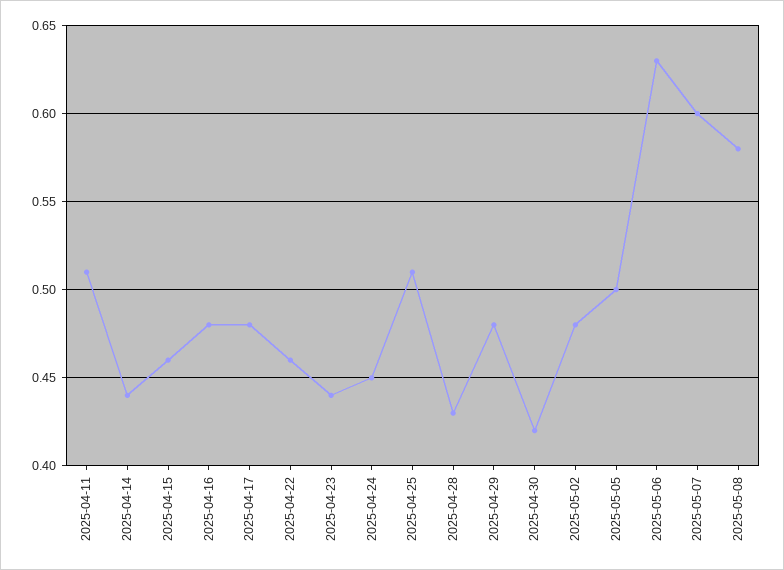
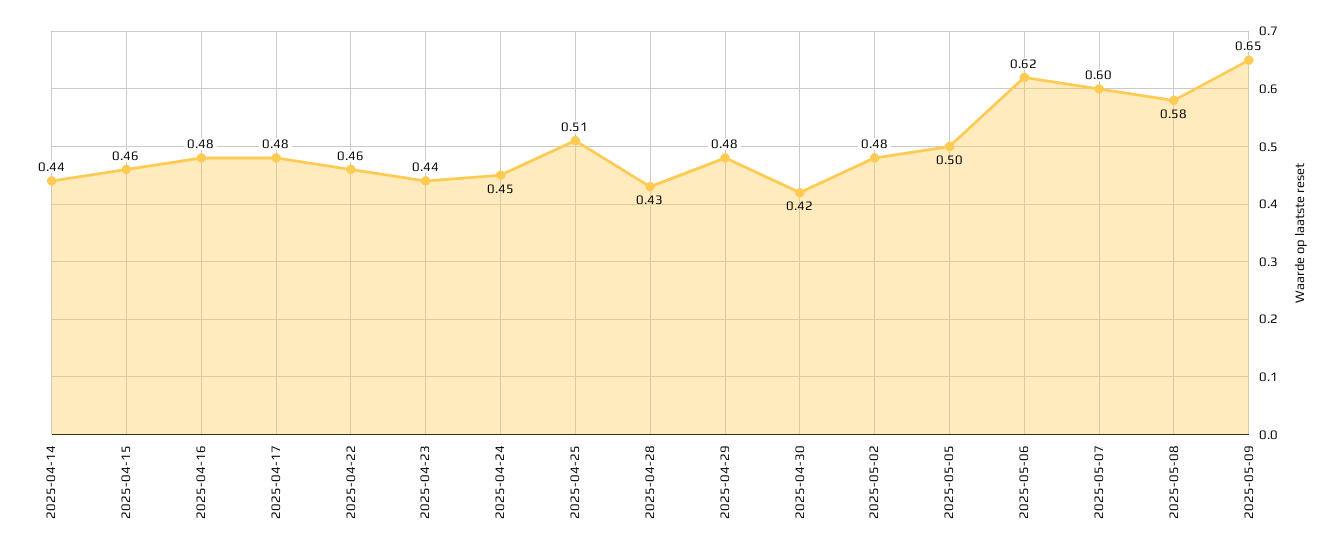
2025-04-11: 0.51 -> none
2025-05-06: 0.63 -> 0.62
2025-05-09: none -> 0.65

